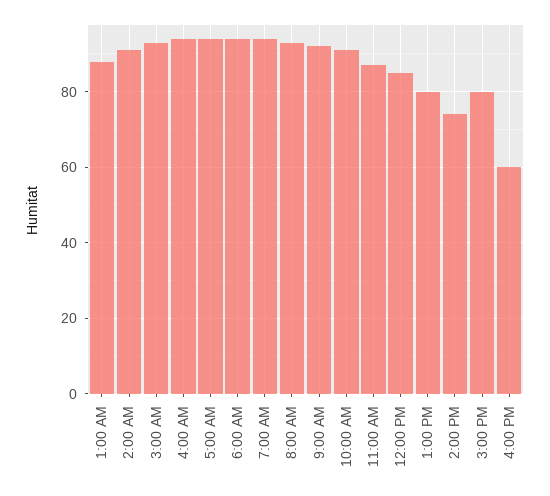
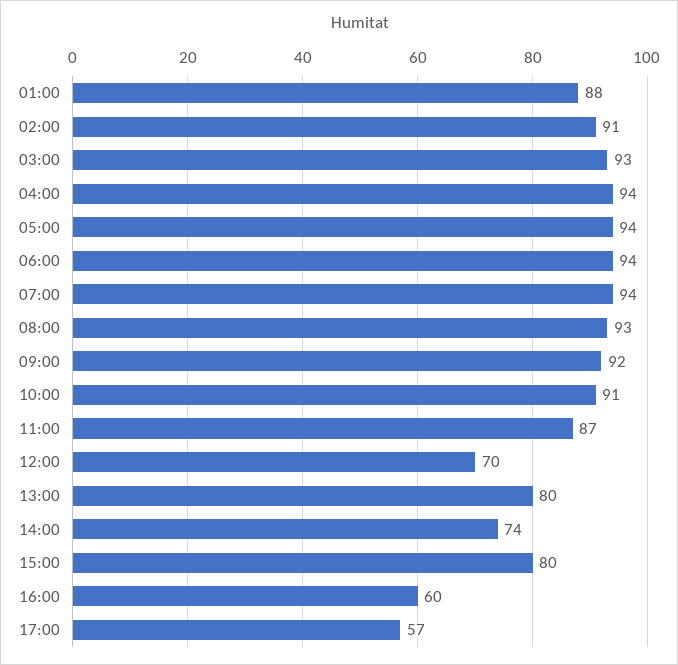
12:00 PM: 85 -> 70
17:00: none -> 57

